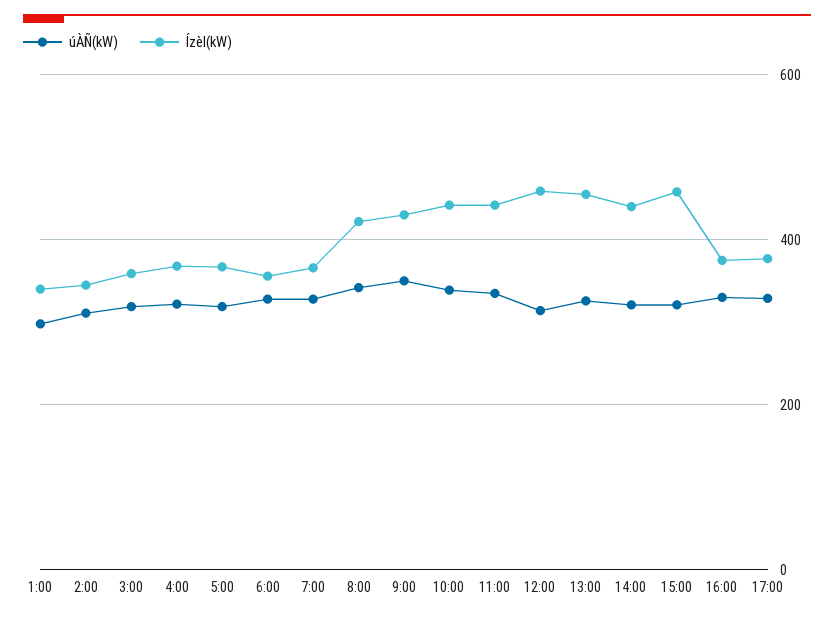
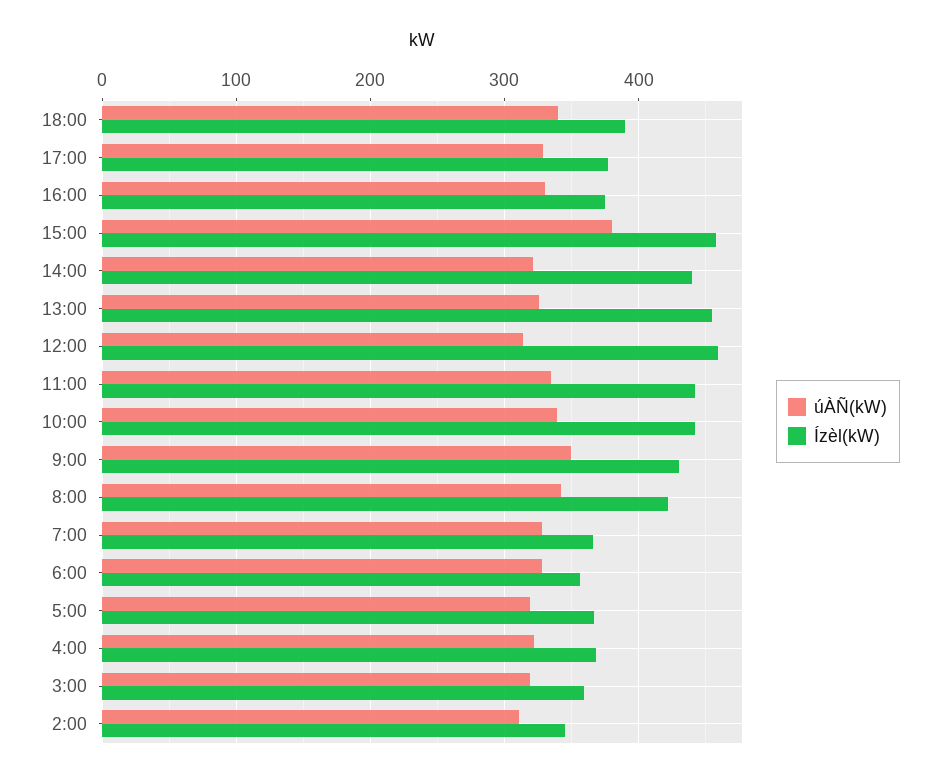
úÀÑ(kW), 1:00: 300 -> none
Ízèl(kW), 1:00: 340 -> none
úÀÑ(kW), 15:00: 320 -> 380
úÀÑ(kW), 18:00: none -> 340
Ízèl(kW), 18:00: none -> 390

